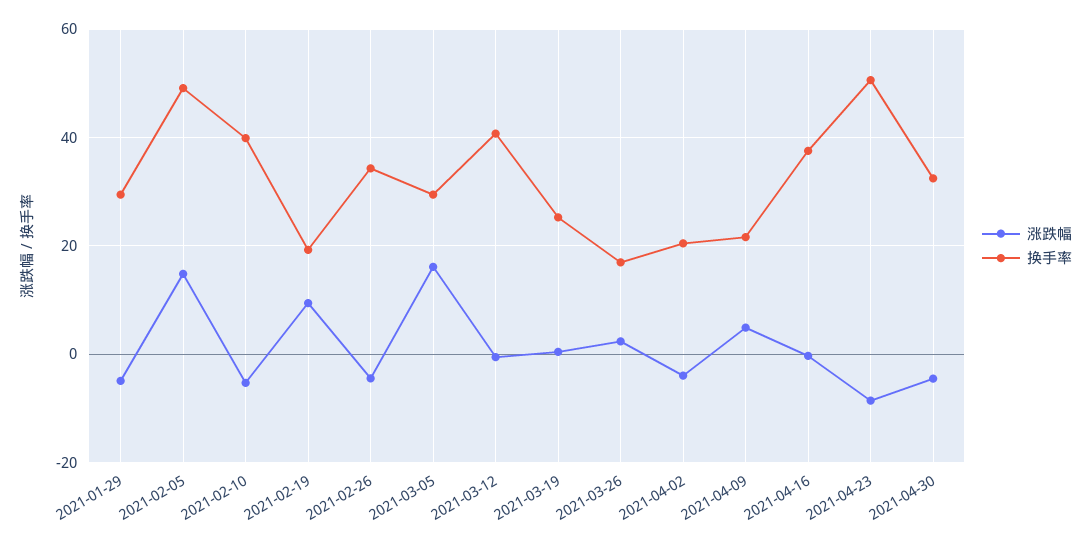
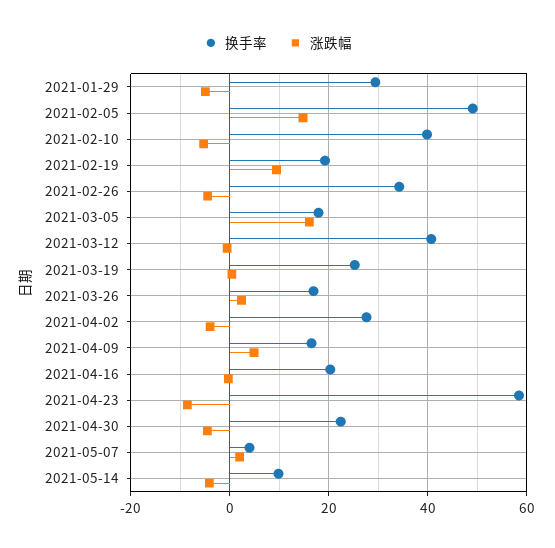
换手率, 2021-03-05: 30 -> 18
换手率, 2021-04-02: 20 -> 28
换手率, 2021-04-09: 22 -> 16
换手率, 2021-04-16: 38 -> 20
换手率, 2021-04-23: 50 -> 58
换手率, 2021-04-30: 32 -> 22
换手率, 2021-05-07: none -> 4
涨跌幅, 2021-05-07: none -> 2
换手率, 2021-05-14: none -> 10
涨跌幅, 2021-05-14: none -> -4

